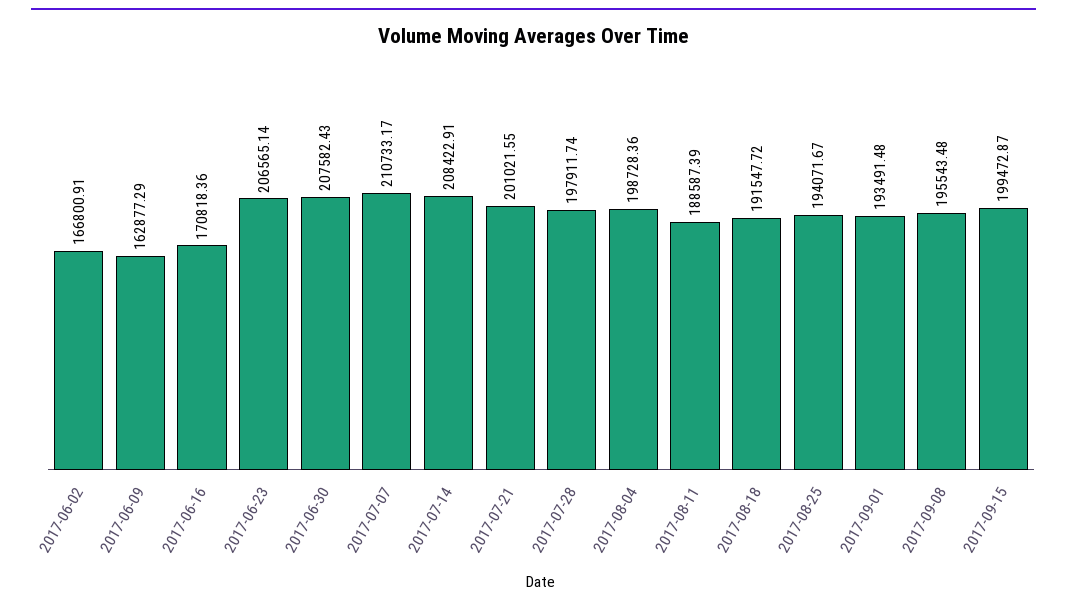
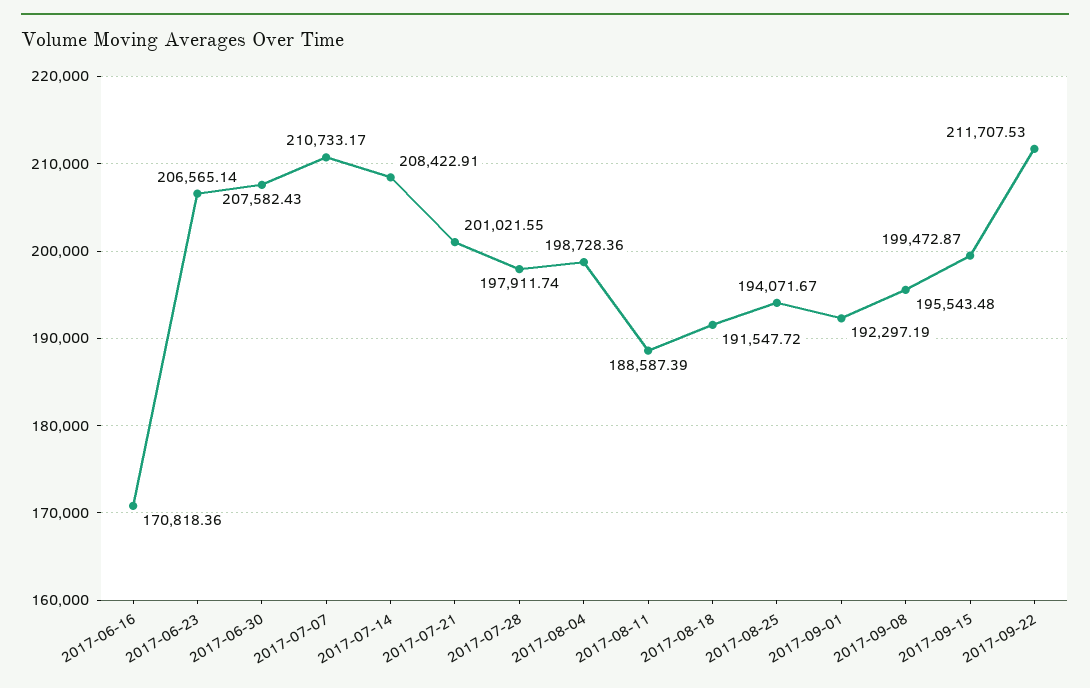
2017-06-02: 166800.91 -> none
2017-06-09: 162877.29 -> none
2017-09-01: 193491.48 -> 192297.19
2017-09-22: none -> 211707.53

